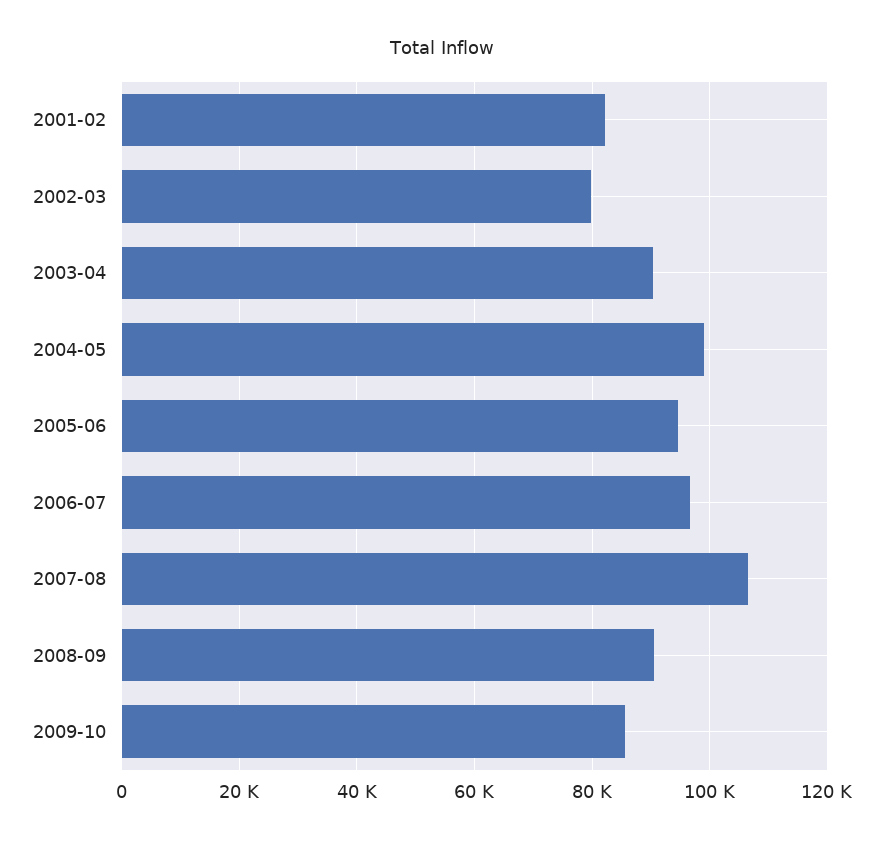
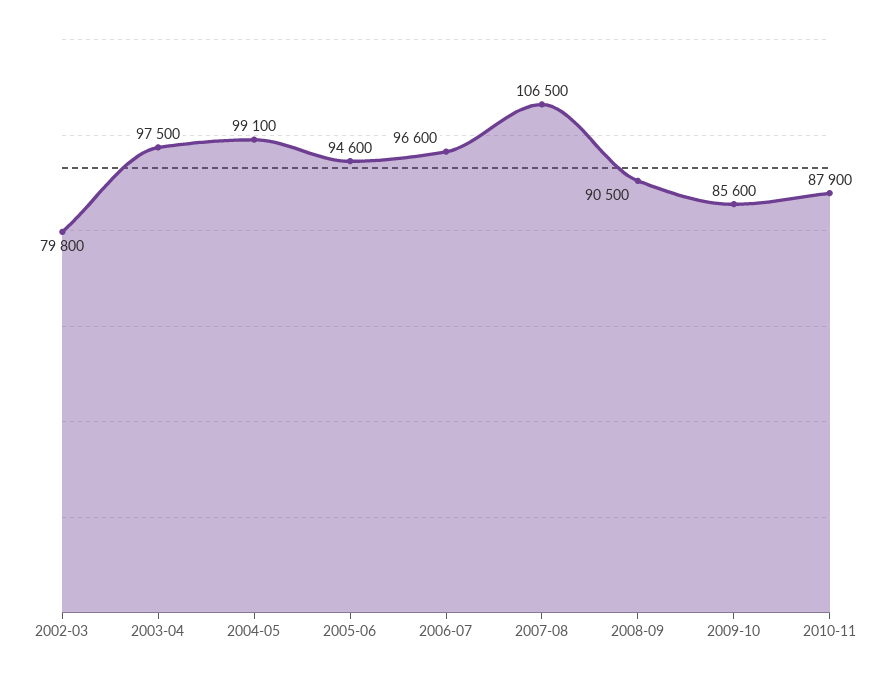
2001-02: 82000 -> none
2003-04: 90000 -> 97500
2010-11: none -> 87900

